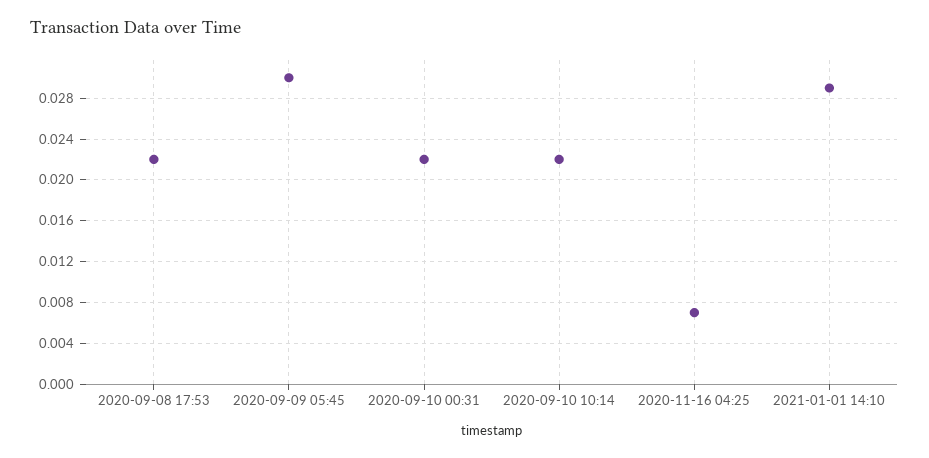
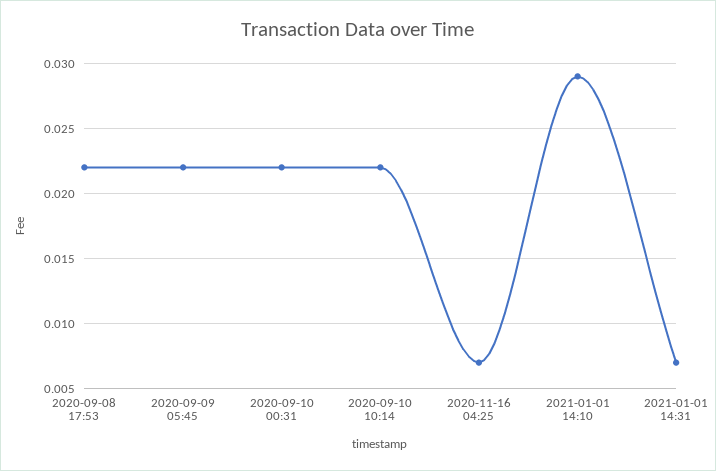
2020-09-09 05:45: 0.03 -> 0.022
2021-01-01 14:31: none -> 0.007

